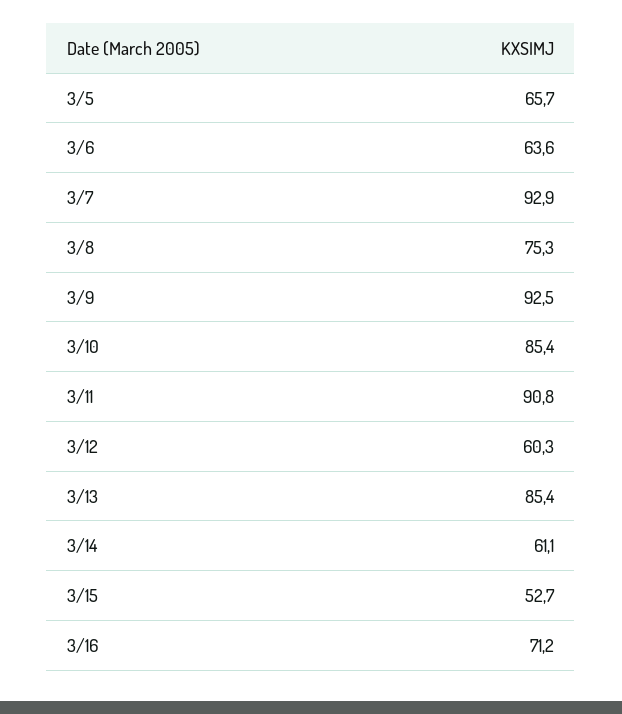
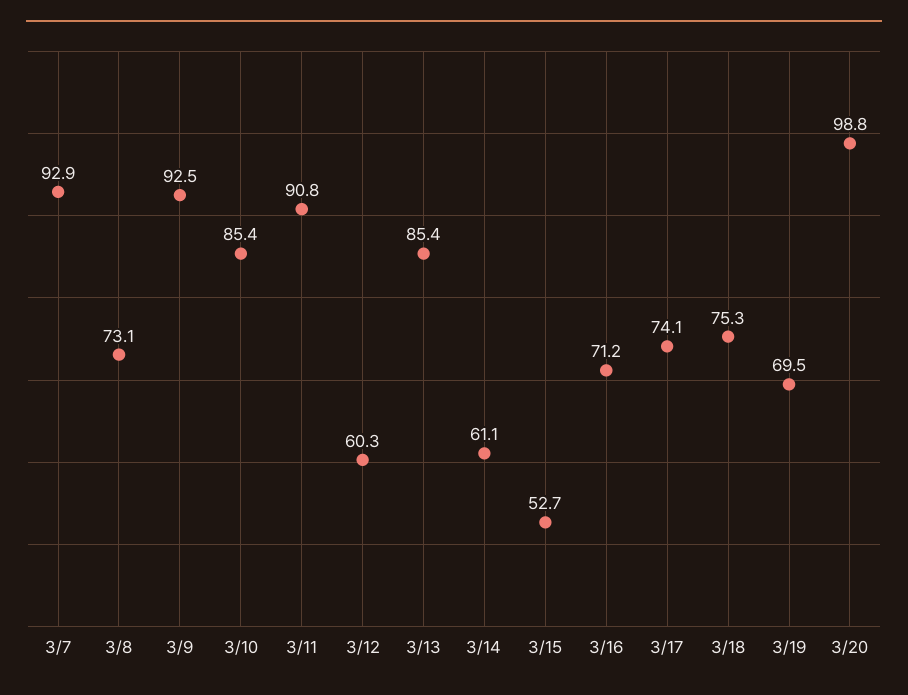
3/5: 65.7 -> none
3/6: 63.6 -> none
3/8: 75.3 -> 73.1
3/17: none -> 74.1
3/18: none -> 75.3
3/19: none -> 69.5
3/20: none -> 98.8

